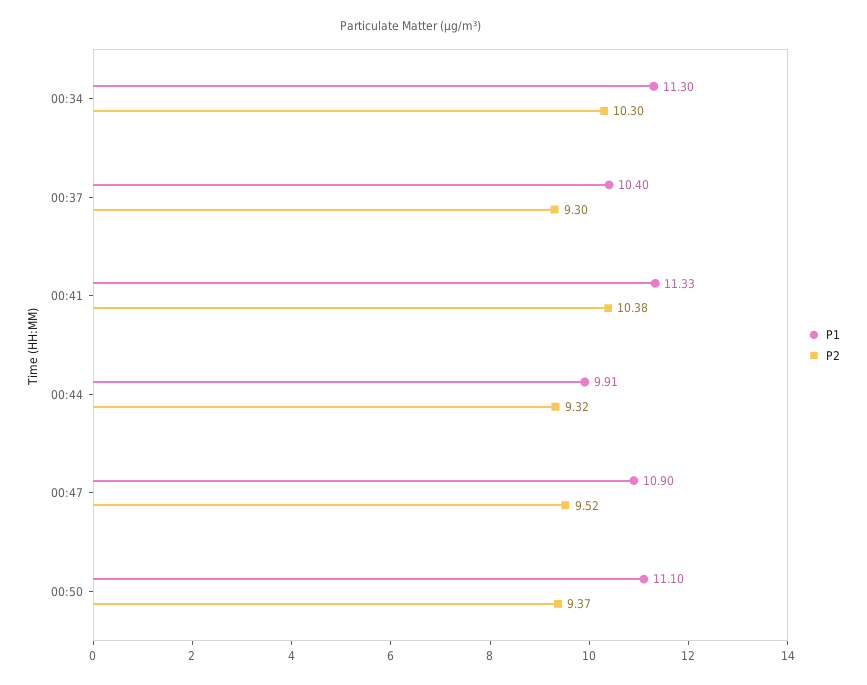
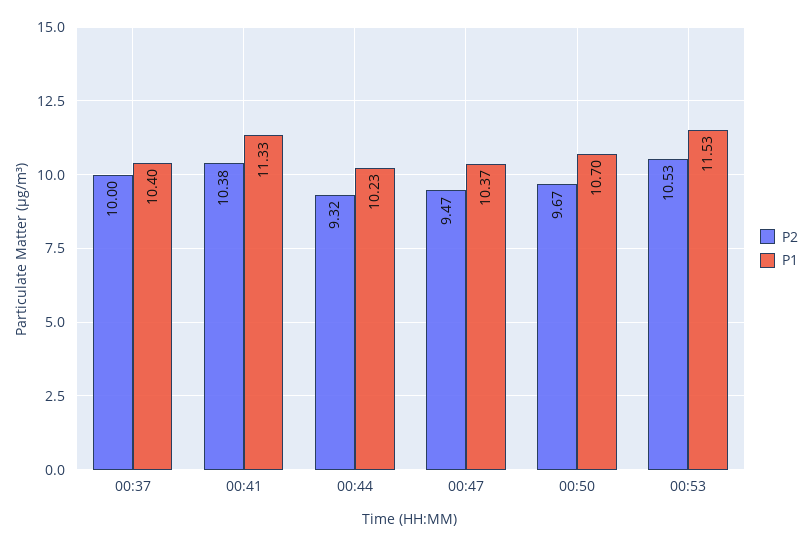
P1, 00:34: 11.3 -> none
P2, 00:34: 10.3 -> none
P2, 00:37: 9.3 -> 10
P1, 00:44: 9.91 -> 10.23
P1, 00:47: 10.9 -> 10.37
P2, 00:47: 9.52 -> 9.47
P1, 00:50: 11.1 -> 10.7
P2, 00:50: 9.37 -> 9.67
P2, 00:53: none -> 10.53
P1, 00:53: none -> 11.53

